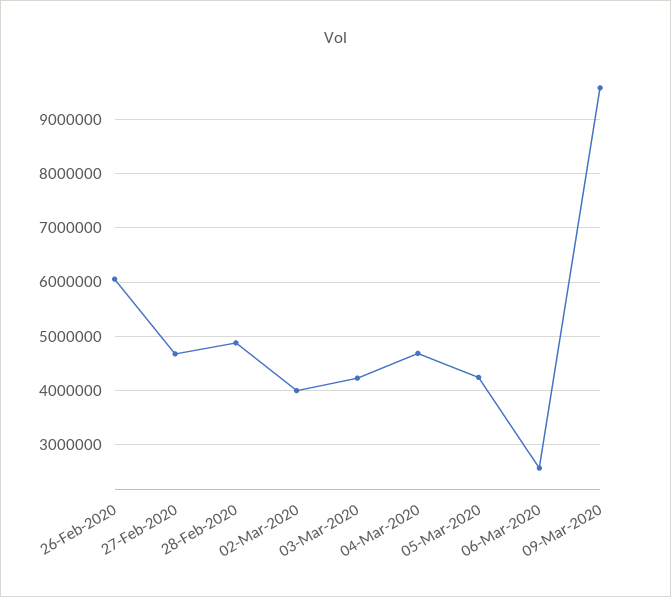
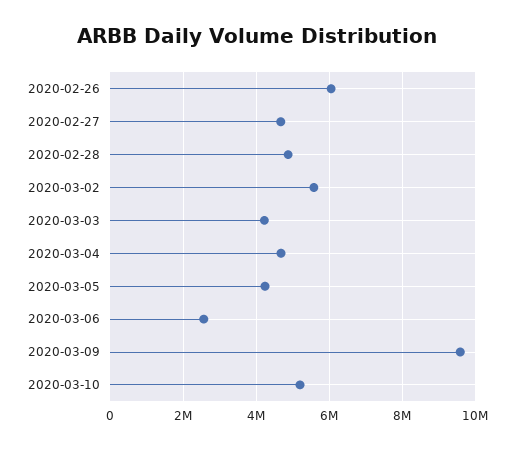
02-Mar-2020: 4000000 -> 5600000
2020-03-10: none -> 5200000

